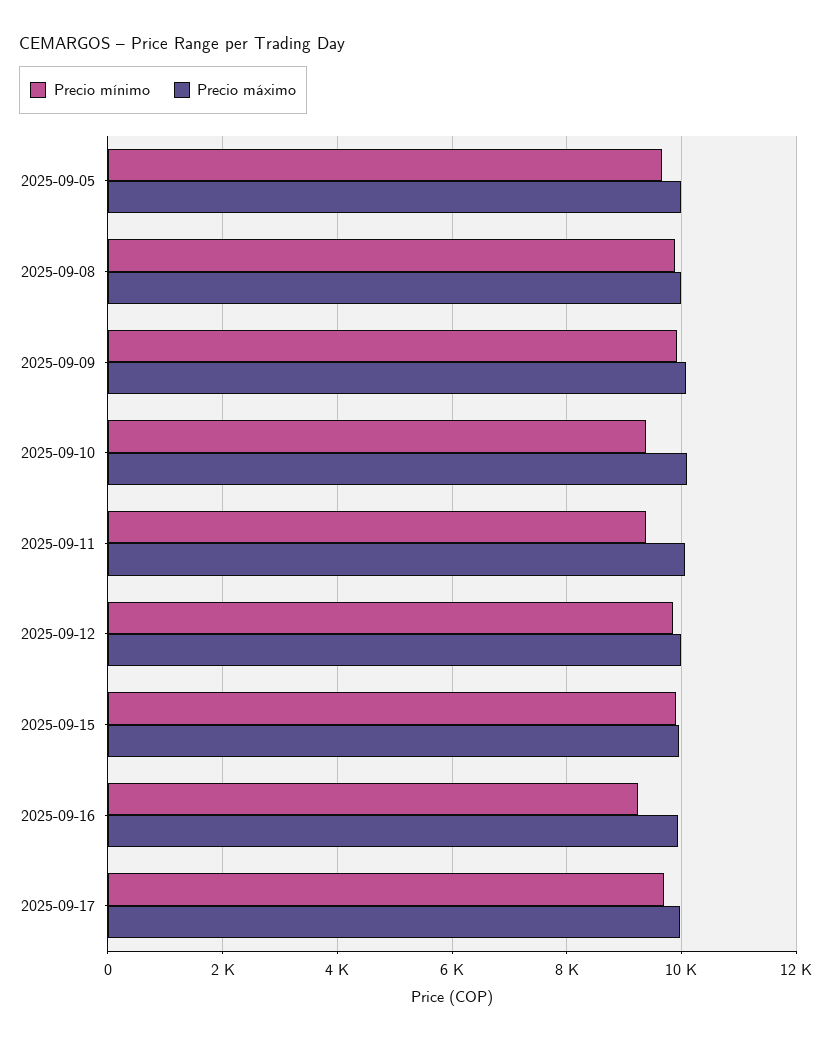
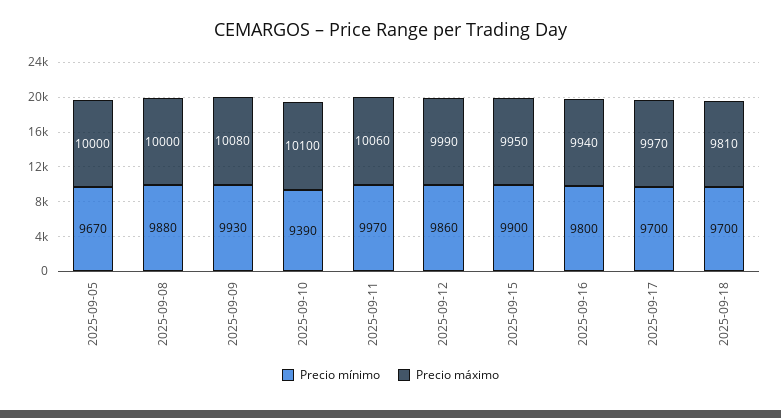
Precio mínimo, 2025-09-11: 9400 -> 9970
Precio mínimo, 2025-09-16: 9200 -> 9800
Precio mínimo, 2025-09-18: none -> 9700
Precio máximo, 2025-09-18: none -> 9810

